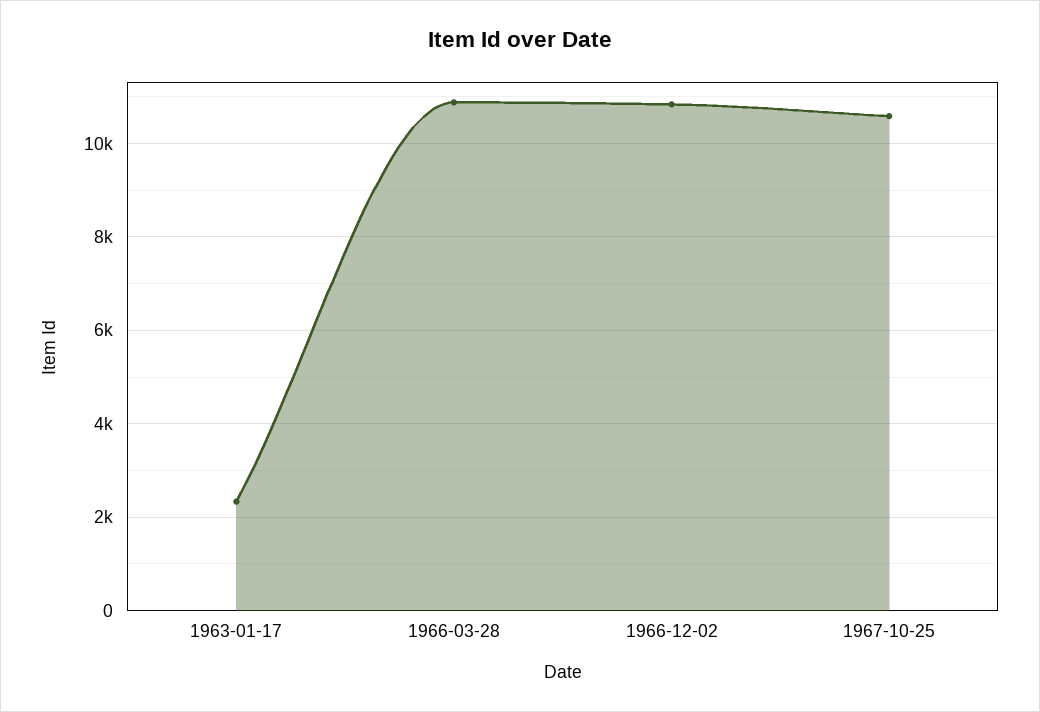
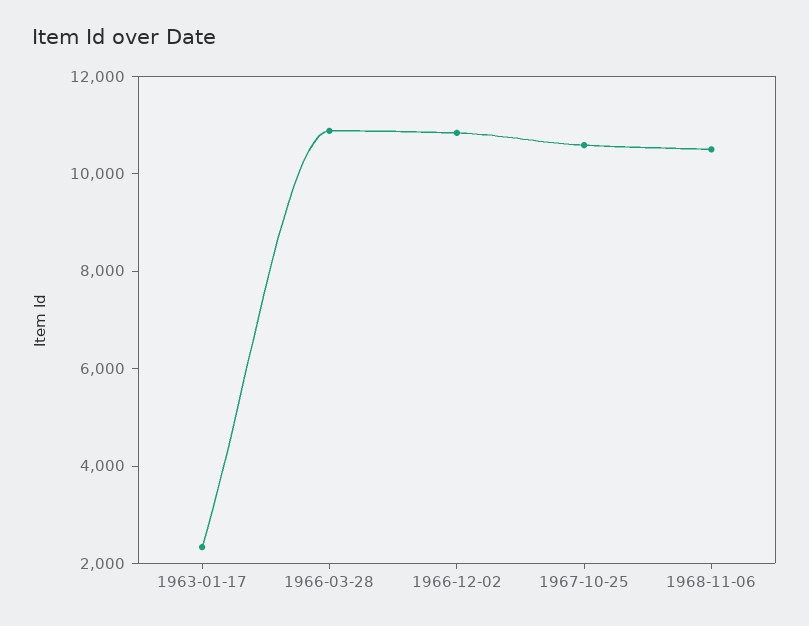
1968-11-06: none -> 10500

